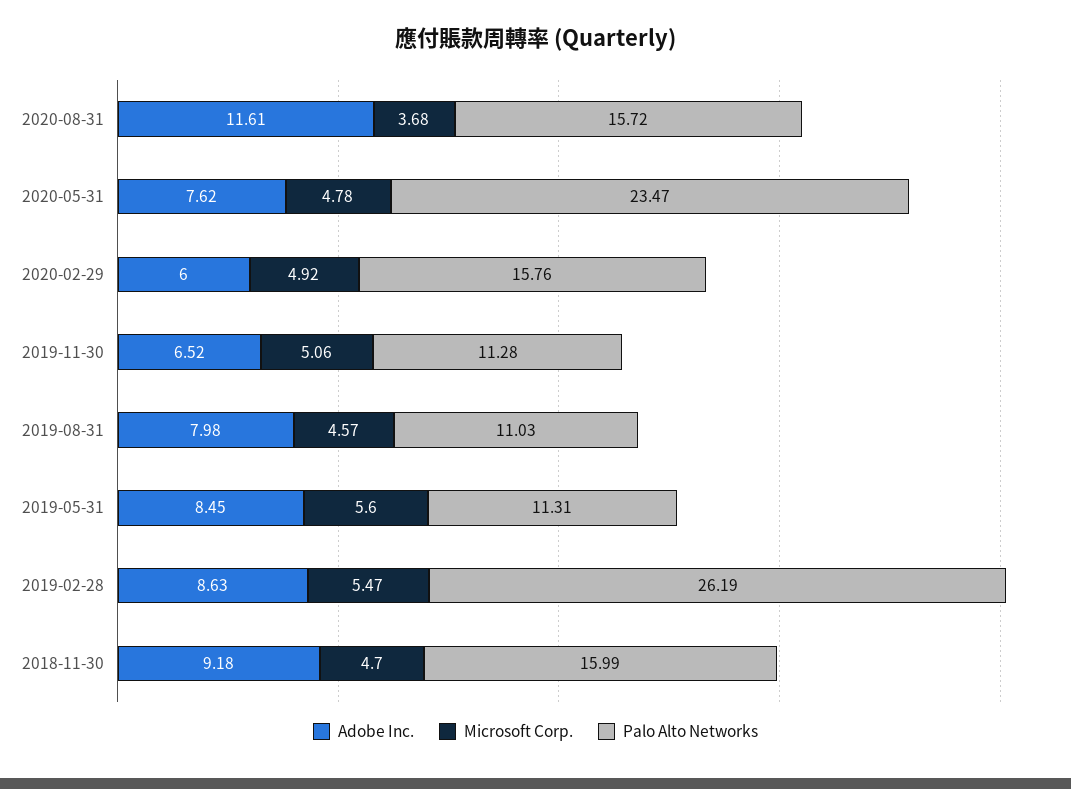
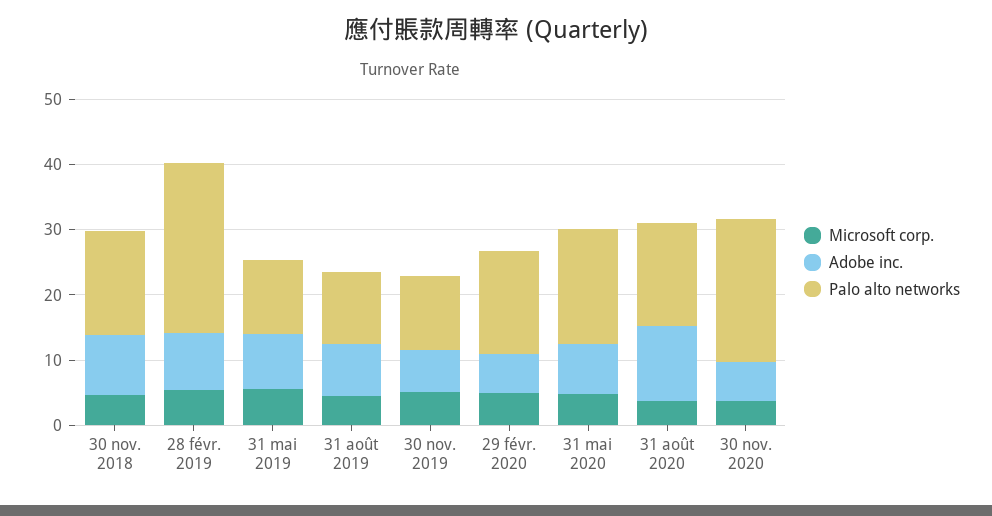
Palo Alto Networks, 2020-05-31: 23.47 -> 18
Microsoft Corp., 30 nov. 2020: none -> 4
Adobe Inc., 30 nov. 2020: none -> 6
Palo Alto Networks, 30 nov. 2020: none -> 22

